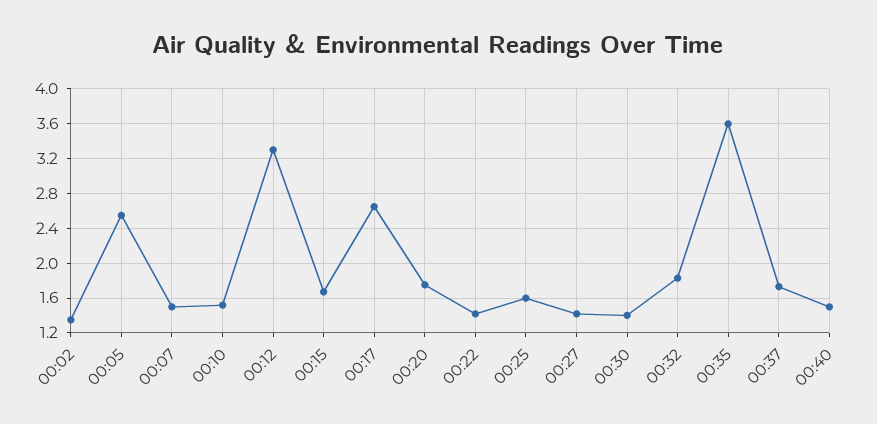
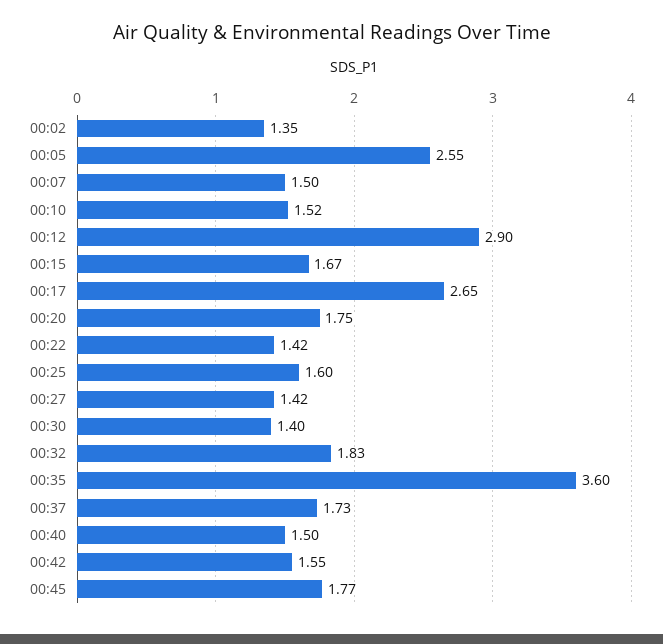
00:12: 3.3 -> 2.9
00:42: none -> 1.55
00:45: none -> 1.77

